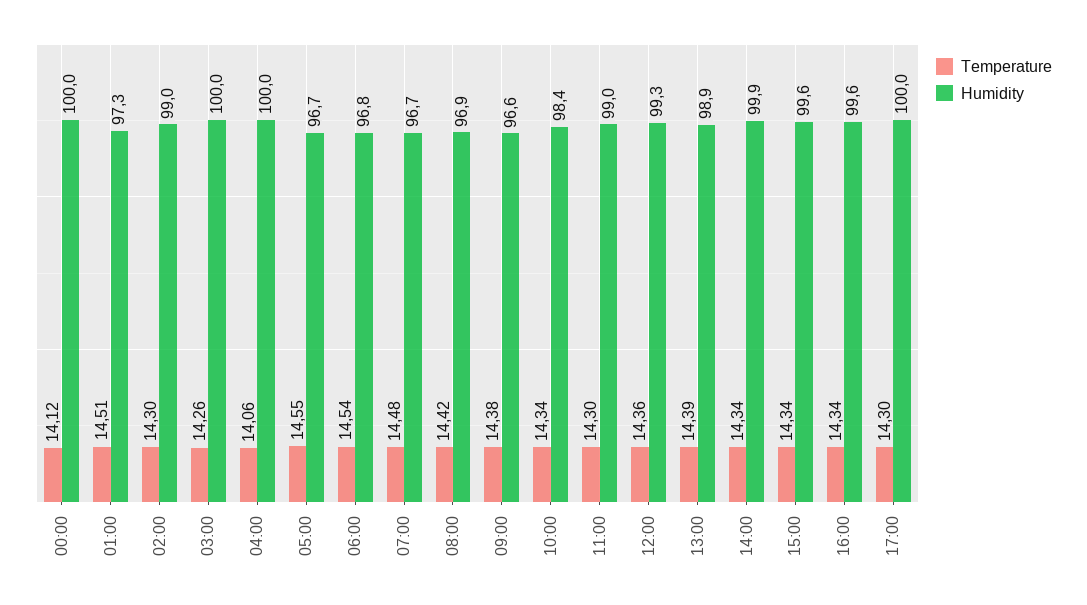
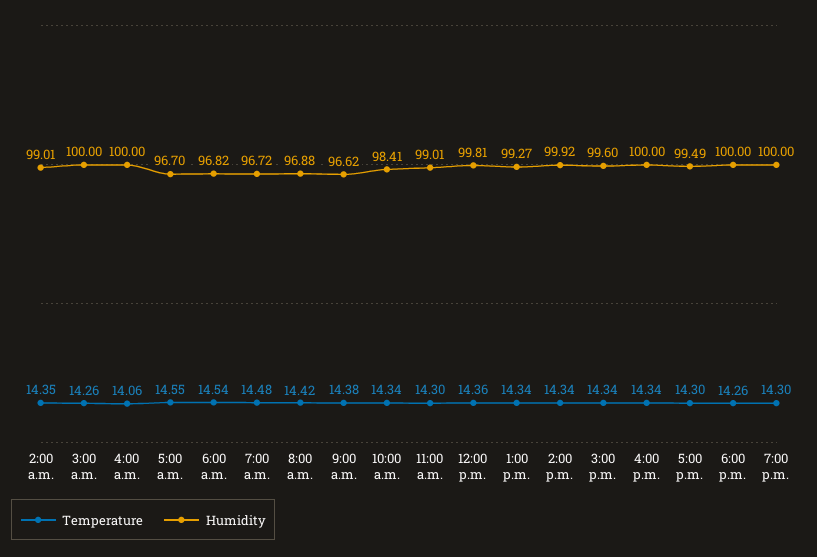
Temperature, 00:00: 14.12 -> none
Humidity, 00:00: 100 -> none
Temperature, 01:00: 14.51 -> none
Humidity, 01:00: 97.3 -> none
Temperature, 02:00: 14.3 -> 14.35
Humidity, 12:00: 99.3 -> 99.81
Temperature, 13:00: 14.39 -> 14.34
Humidity, 13:00: 98.9 -> 99.27
Humidity, 16:00: 99.6 -> 100
Humidity, 17:00: 100 -> 99.49
Temperature, 6:00 p.m.: none -> 14.26
Humidity, 6:00 p.m.: none -> 100
Temperature, 7:00 p.m.: none -> 14.3
Humidity, 7:00 p.m.: none -> 100

